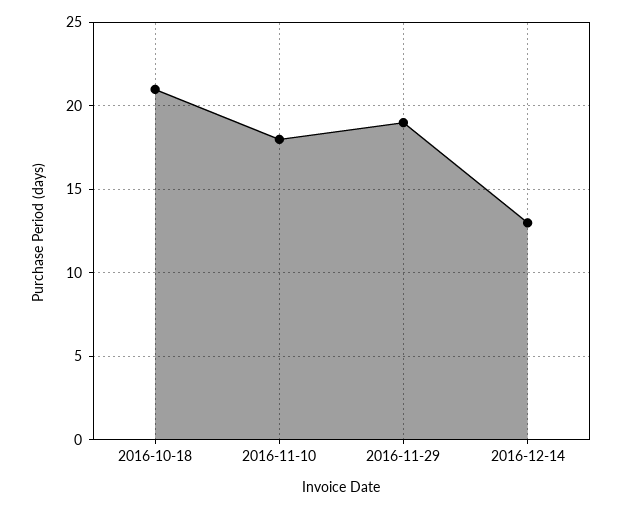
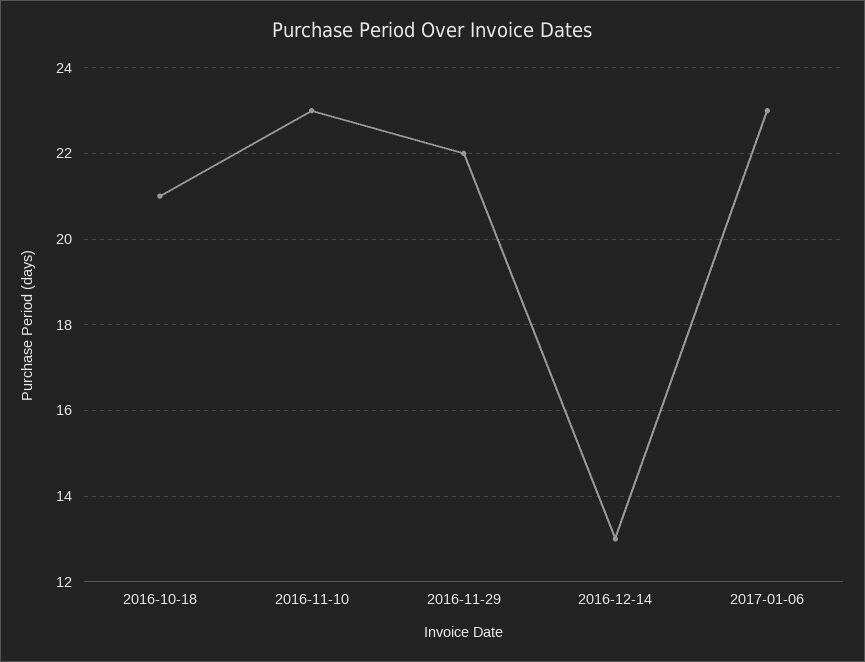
2016-11-10: 18 -> 23
2016-11-29: 19 -> 22
2017-01-06: none -> 23

